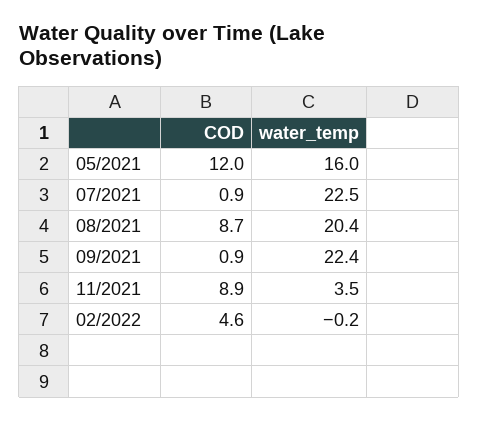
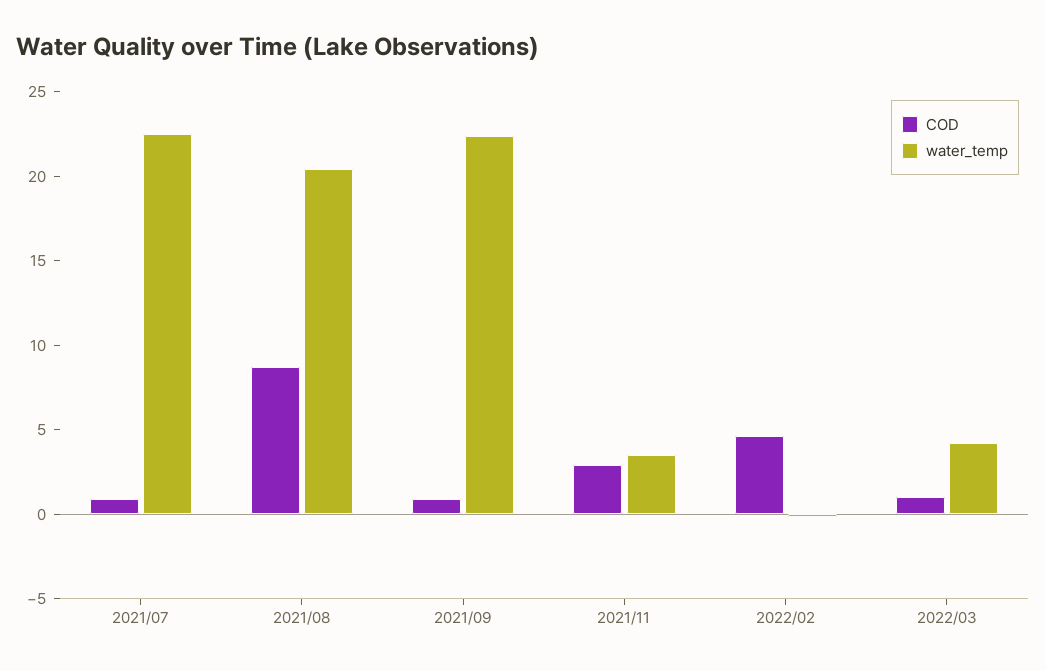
COD, 05/2021: 12 -> none
water_temp, 05/2021: 16 -> none
COD, 11/2021: 8.9 -> 3
COD, 2022/03: none -> 1
water_temp, 2022/03: none -> 4

